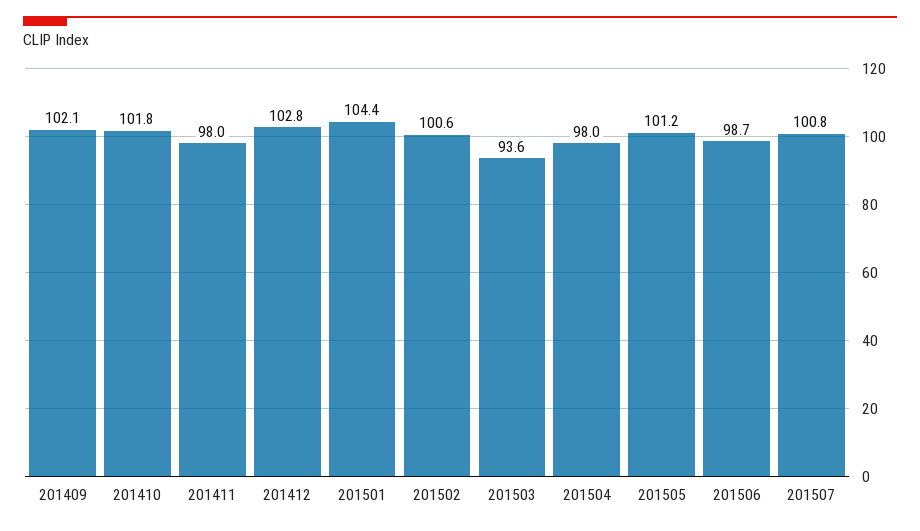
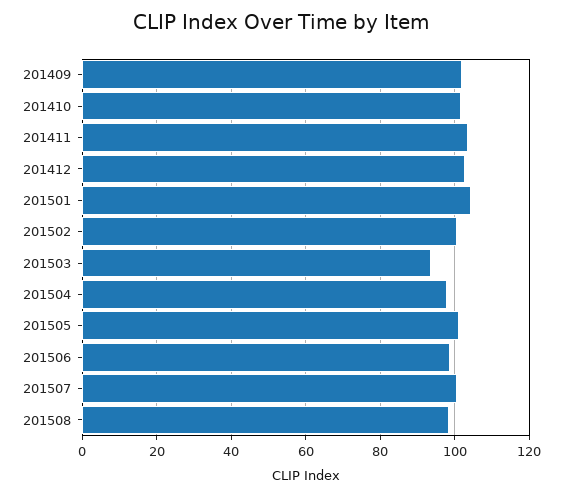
201411: 98 -> 104
201508: none -> 98

